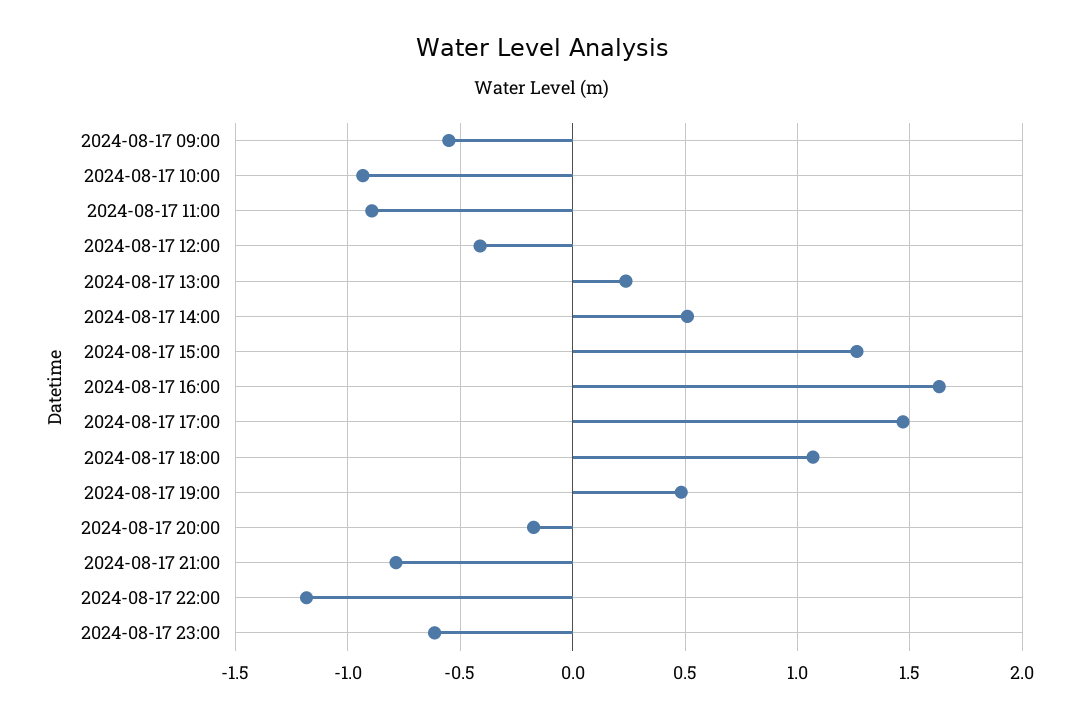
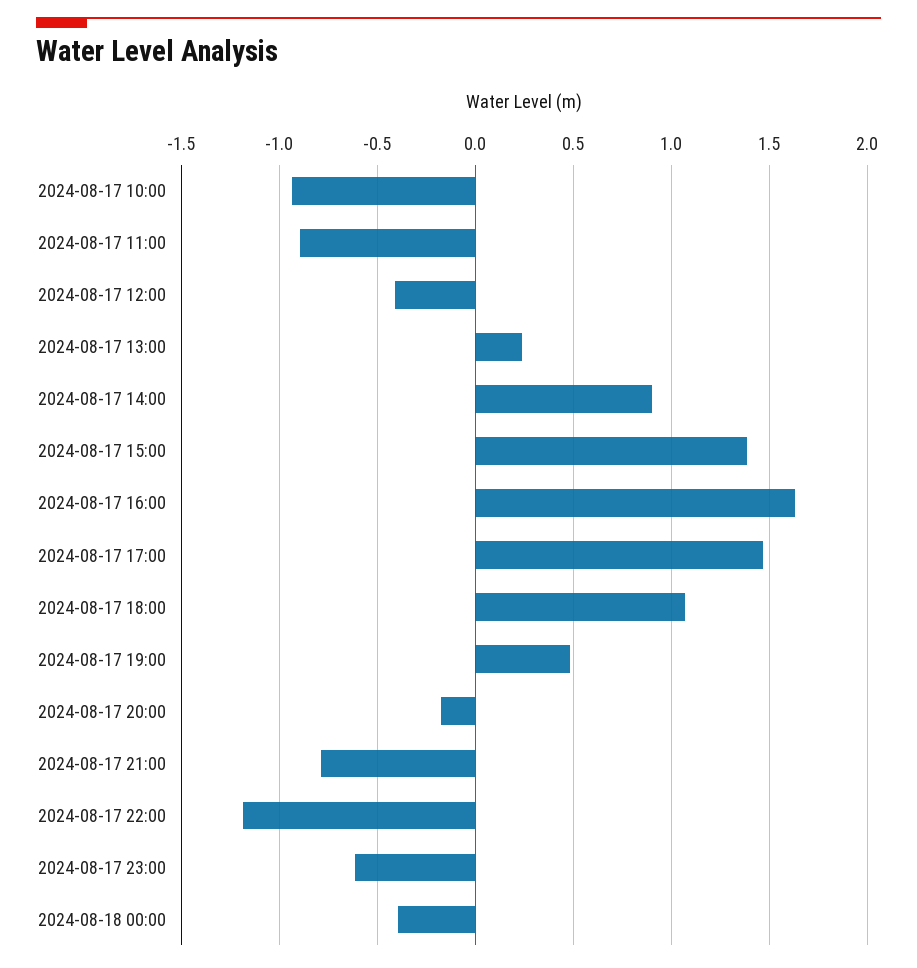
2024-08-17 09:00: -0.55 -> none
2024-08-17 14:00: 0.5 -> 0.9
2024-08-17 15:00: 1.25 -> 1.4
2024-08-18 00:00: none -> -0.4

